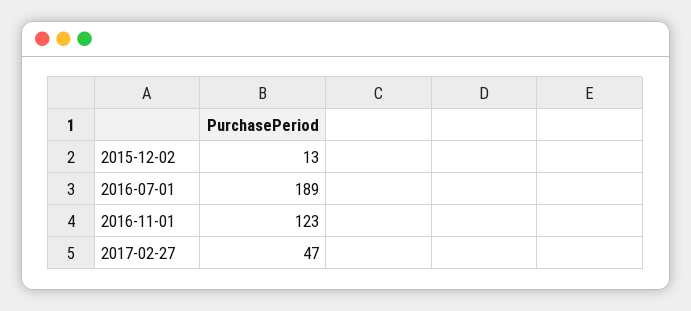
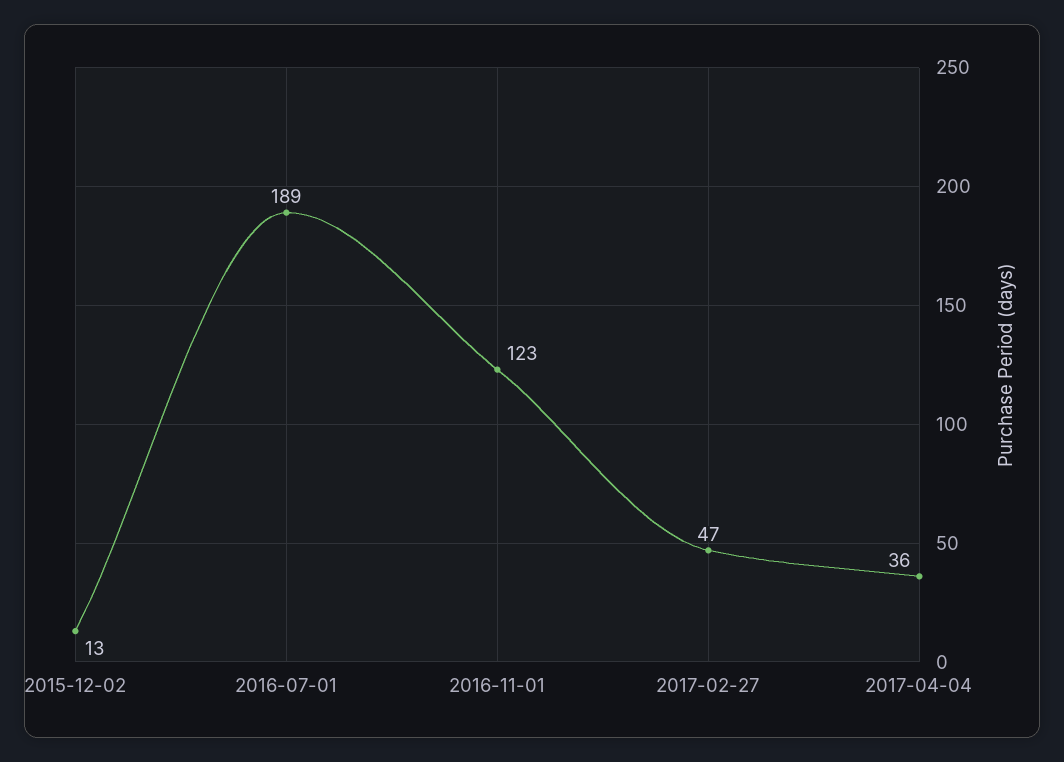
2017-04-04: none -> 36

